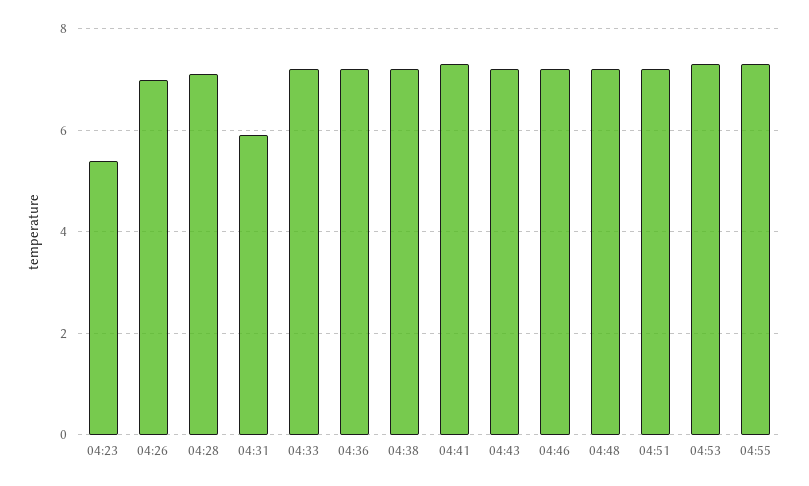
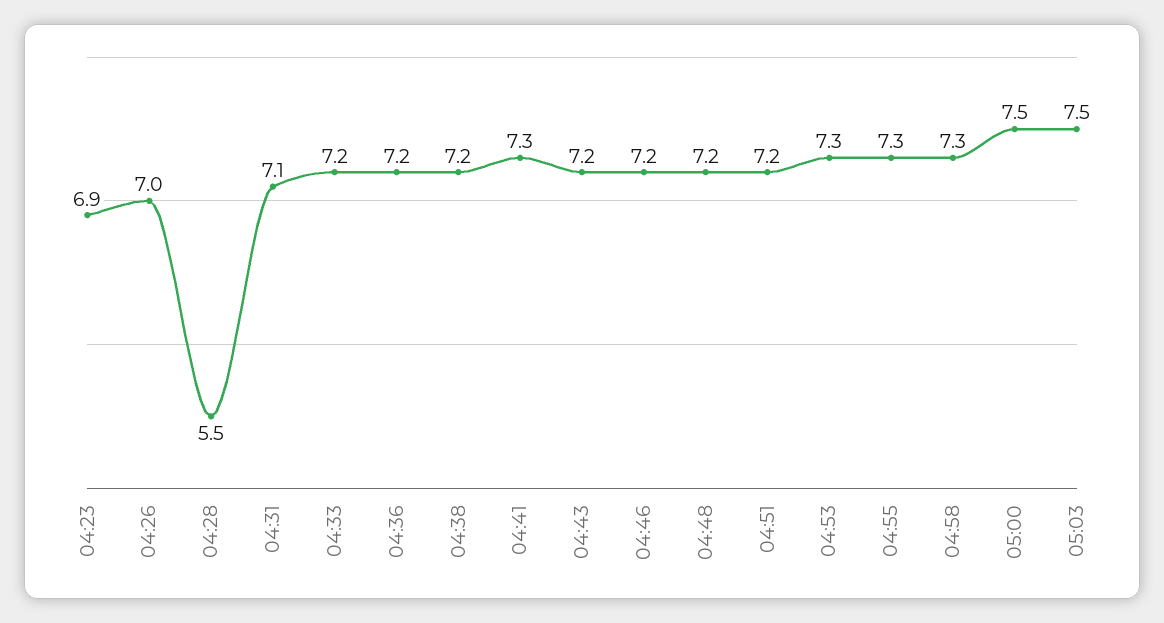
04:23: 5.5 -> 6.9
04:28: 7 -> 5.5
04:31: 6 -> 7.1
04:58: none -> 7.3
05:00: none -> 7.5
05:03: none -> 7.5

